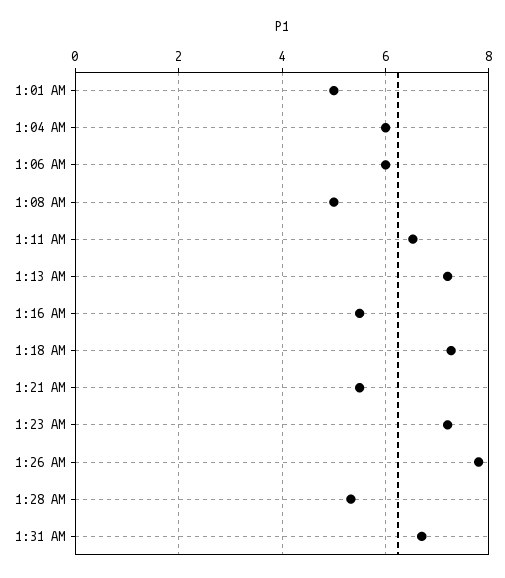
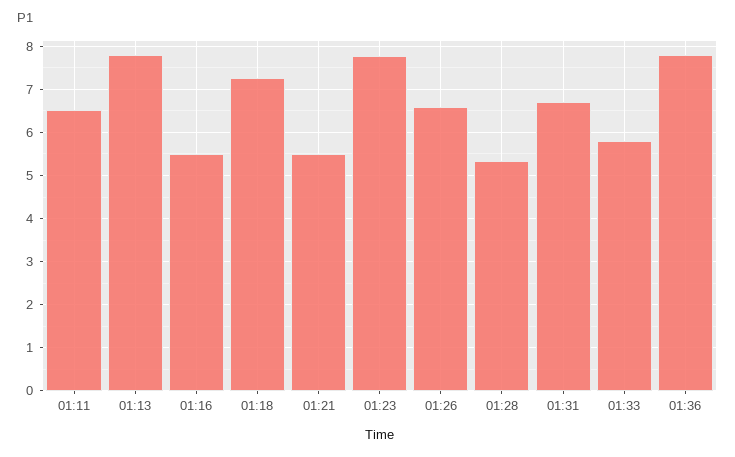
1:01 AM: 5 -> none
1:04 AM: 6 -> none
1:06 AM: 6 -> none
1:08 AM: 5 -> none
1:13 AM: 7.2 -> 7.8
1:23 AM: 7.2 -> 7.8
1:26 AM: 7.8 -> 6.6
01:33: none -> 5.8
01:36: none -> 7.8

